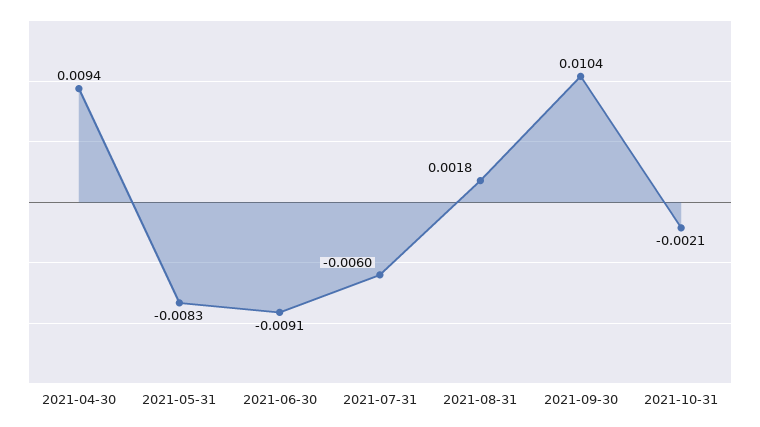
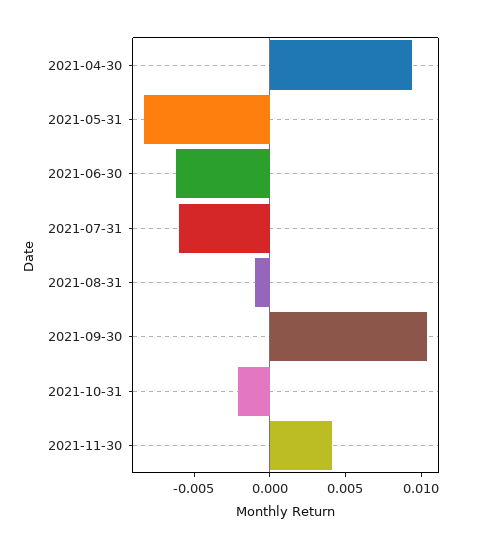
2021-06-30: -0.0091 -> -0.006
2021-08-31: 0.0018 -> -0.001
2021-11-30: none -> 0.004

